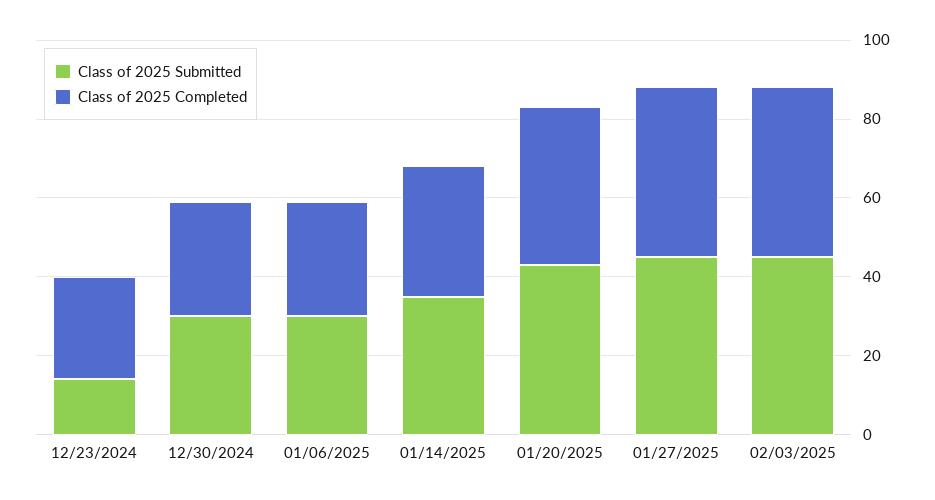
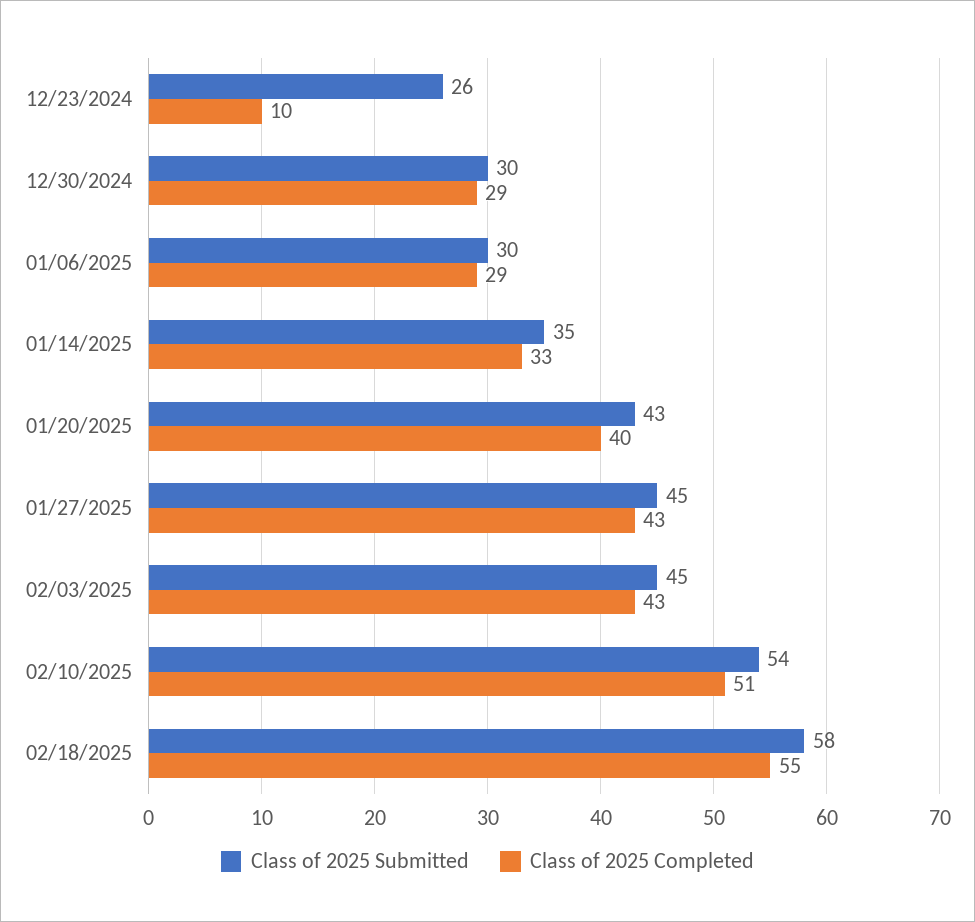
Class of 2025 Submitted, 12/23/2024: 15 -> 26
Class of 2025 Completed, 12/23/2024: 25 -> 10
Class of 2025 Submitted, 02/10/2025: none -> 54
Class of 2025 Completed, 02/10/2025: none -> 51
Class of 2025 Submitted, 02/18/2025: none -> 58
Class of 2025 Completed, 02/18/2025: none -> 55

